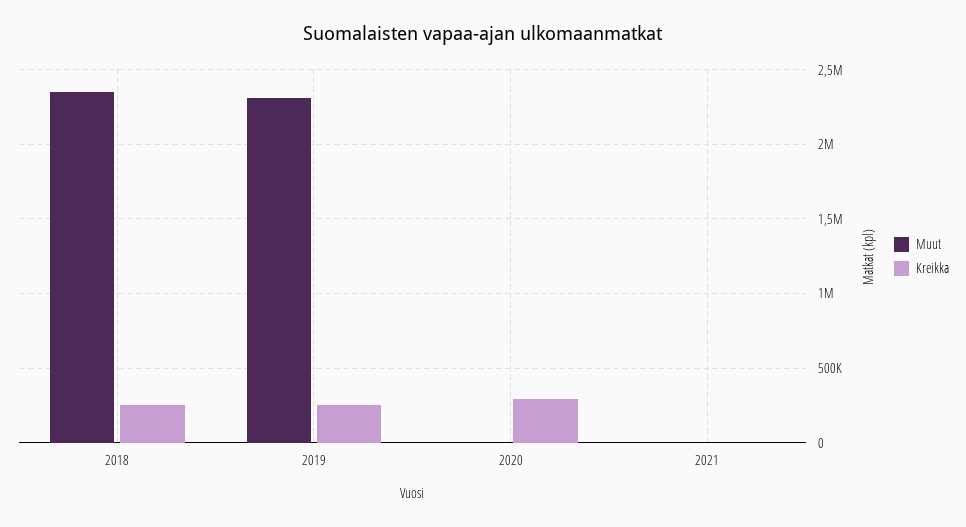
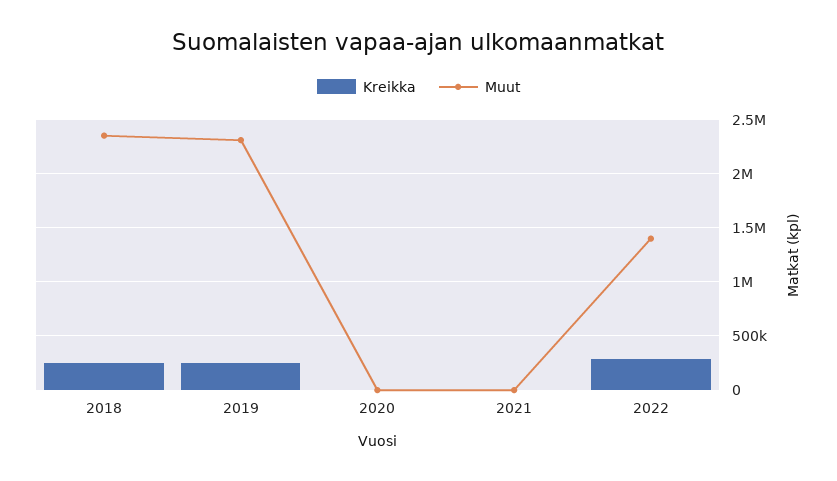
Kreikka, 2020: 300000 -> 0
Kreikka, 2022: none -> 300000
Muut, 2022: none -> 1400000

